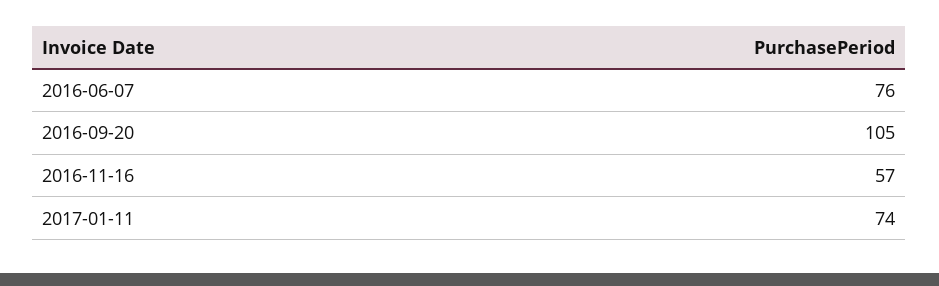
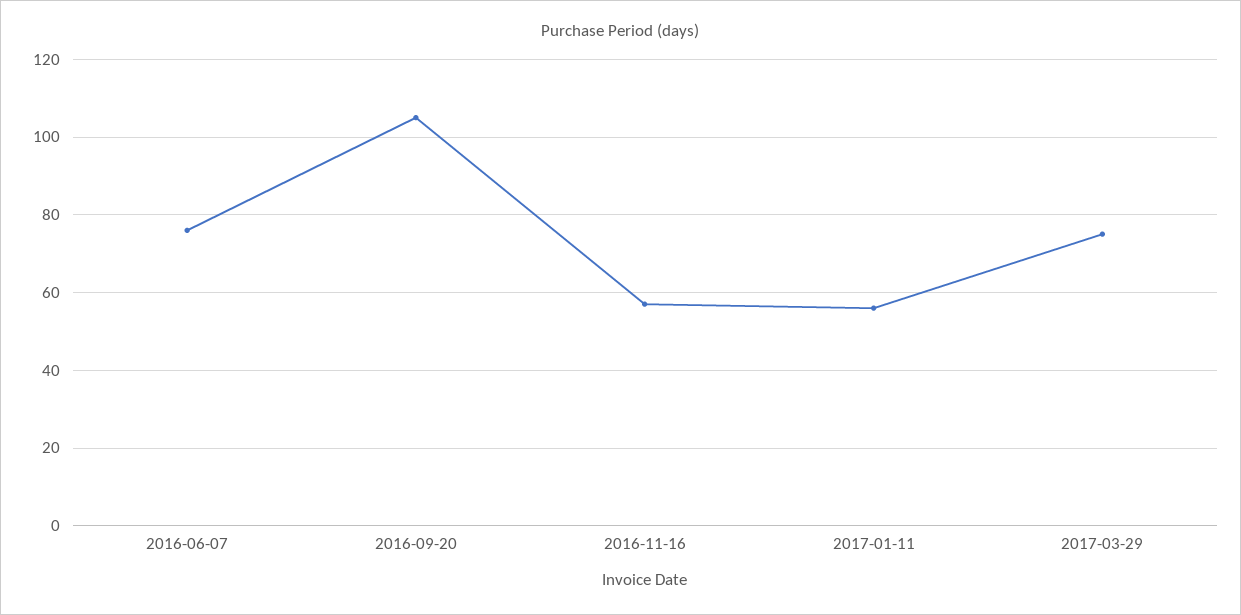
2017-01-11: 74 -> 55
2017-03-29: none -> 75

